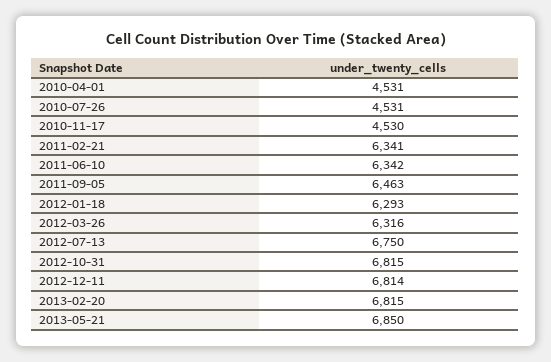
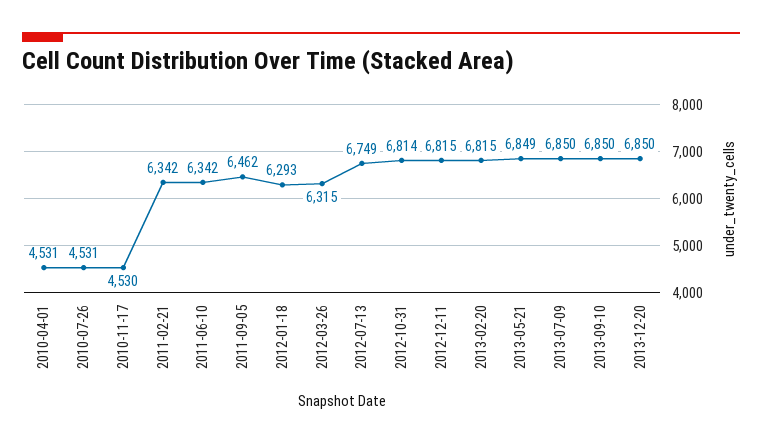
2011-02-21: 6341 -> 6342
2011-09-05: 6463 -> 6462
2012-03-26: 6316 -> 6315
2012-07-13: 6750 -> 6749
2012-10-31: 6815 -> 6814
2012-12-11: 6814 -> 6815
2013-05-21: 6850 -> 6849
2013-07-09: none -> 6850
2013-09-10: none -> 6850
2013-12-20: none -> 6850

